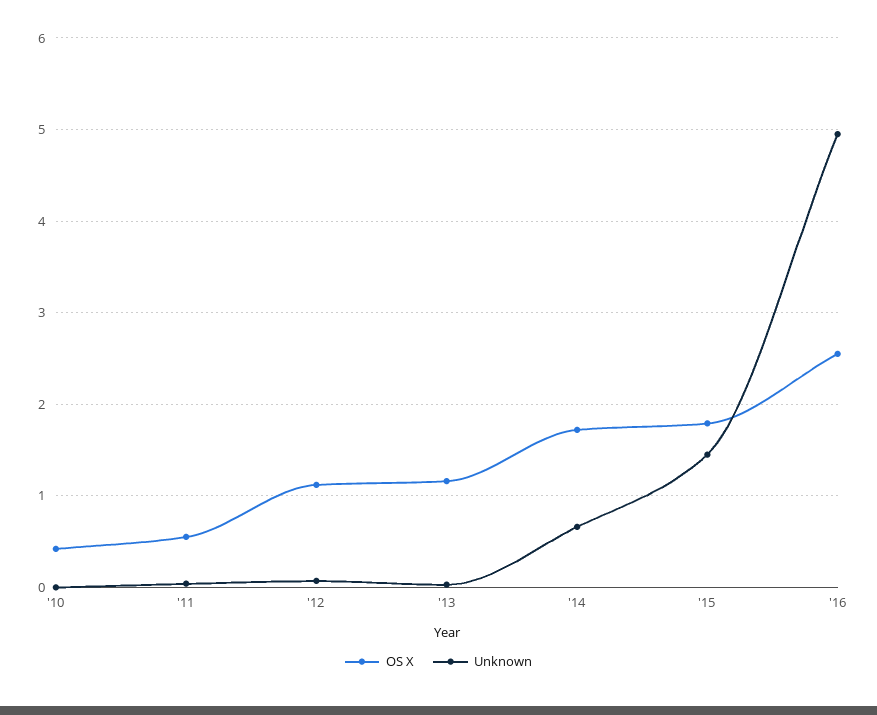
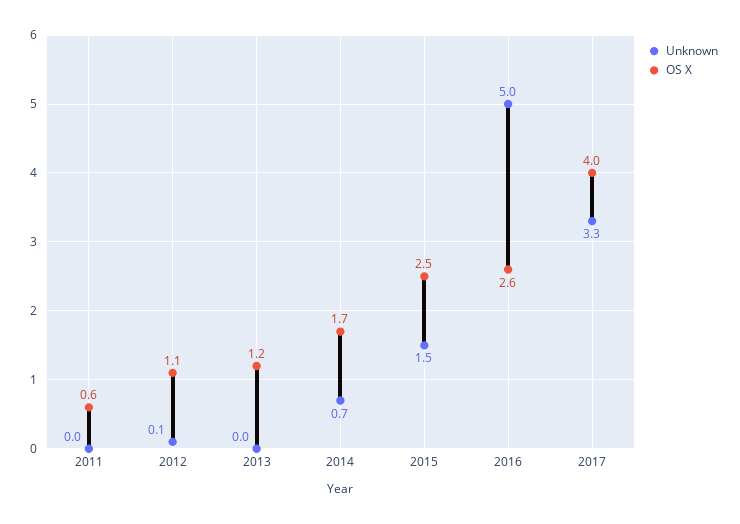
OS X, '10: 0.4 -> none
Unknown, '10: 0 -> none
OS X, '15: 1.8 -> 2.5
Unknown, 2017: none -> 3.3
OS X, 2017: none -> 4

